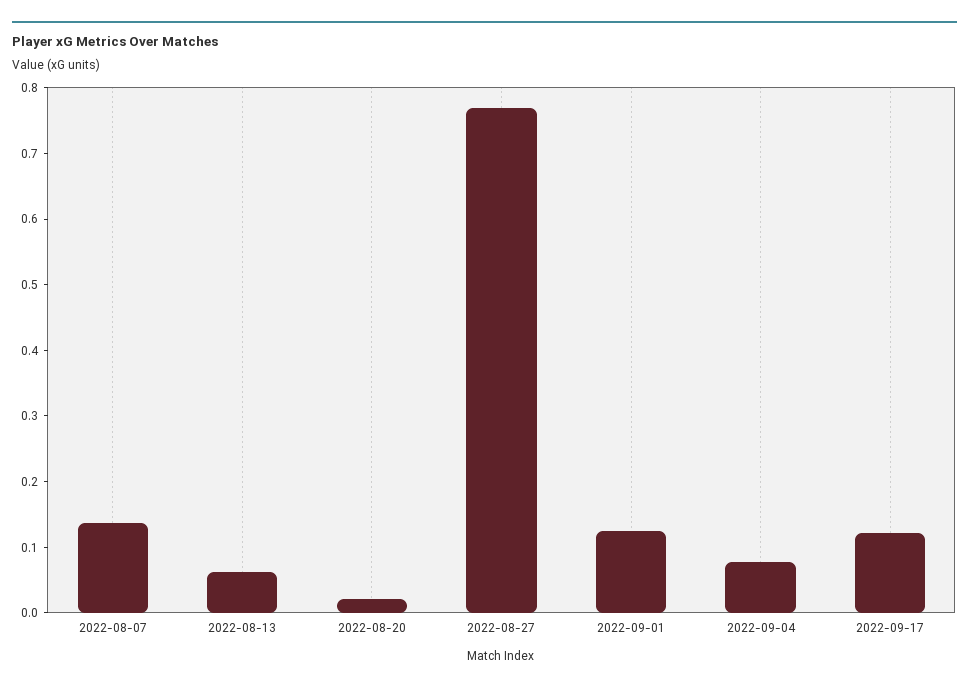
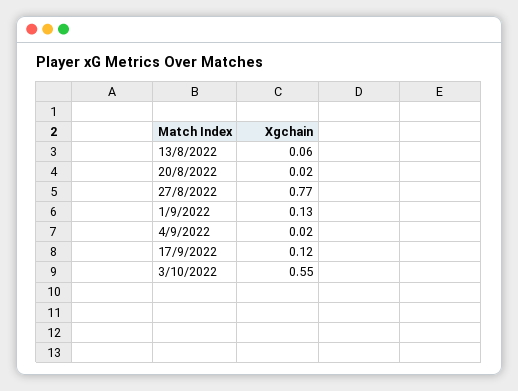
2022-08-07: 0.14 -> none
2022-09-04: 0.08 -> 0.02
3/10/2022: none -> 0.55

